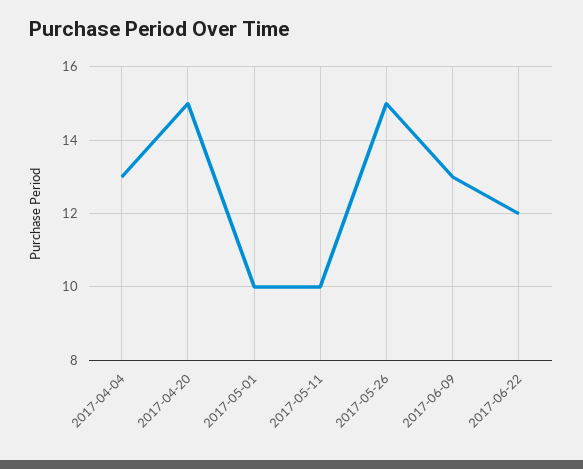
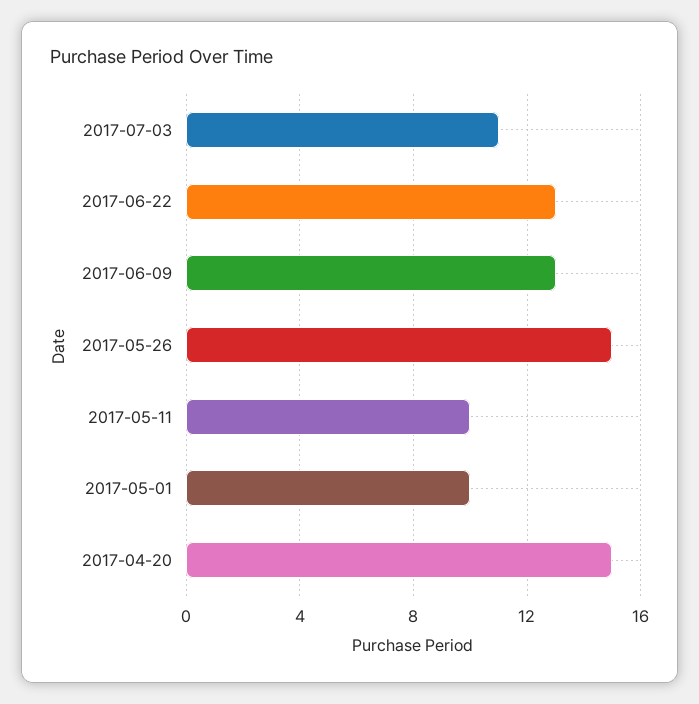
2017-04-04: 13 -> none
2017-06-22: 12 -> 13
2017-07-03: none -> 11

